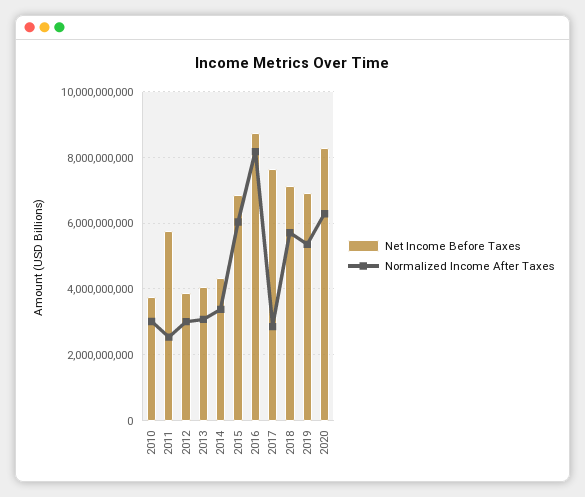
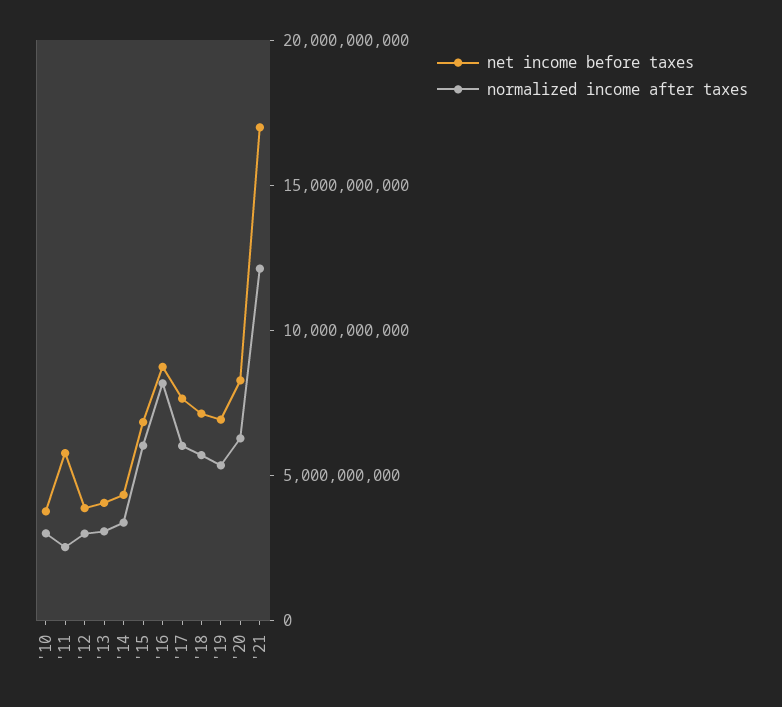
Normalized Income After Taxes, 2017: 2800000000 -> 6000000000
Net Income Before Taxes, '21: none -> 17000000000
Normalized Income After Taxes, '21: none -> 12000000000

